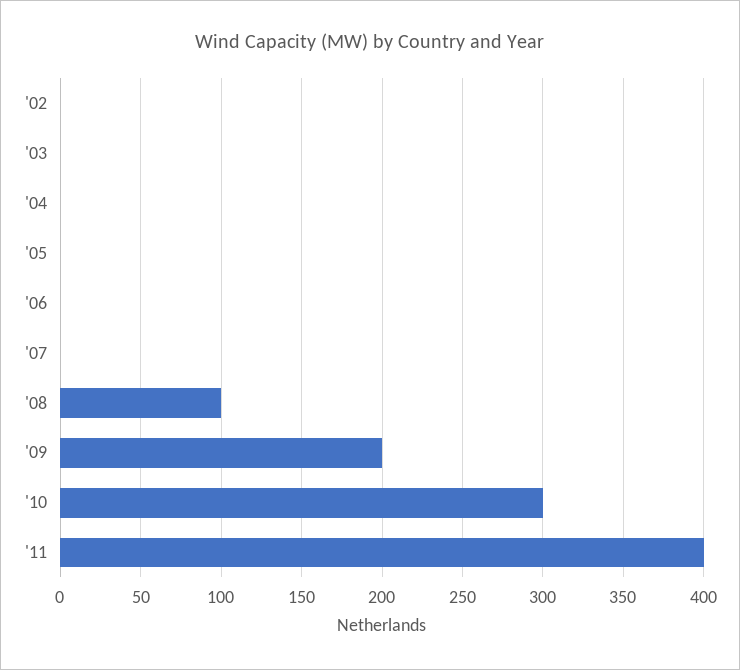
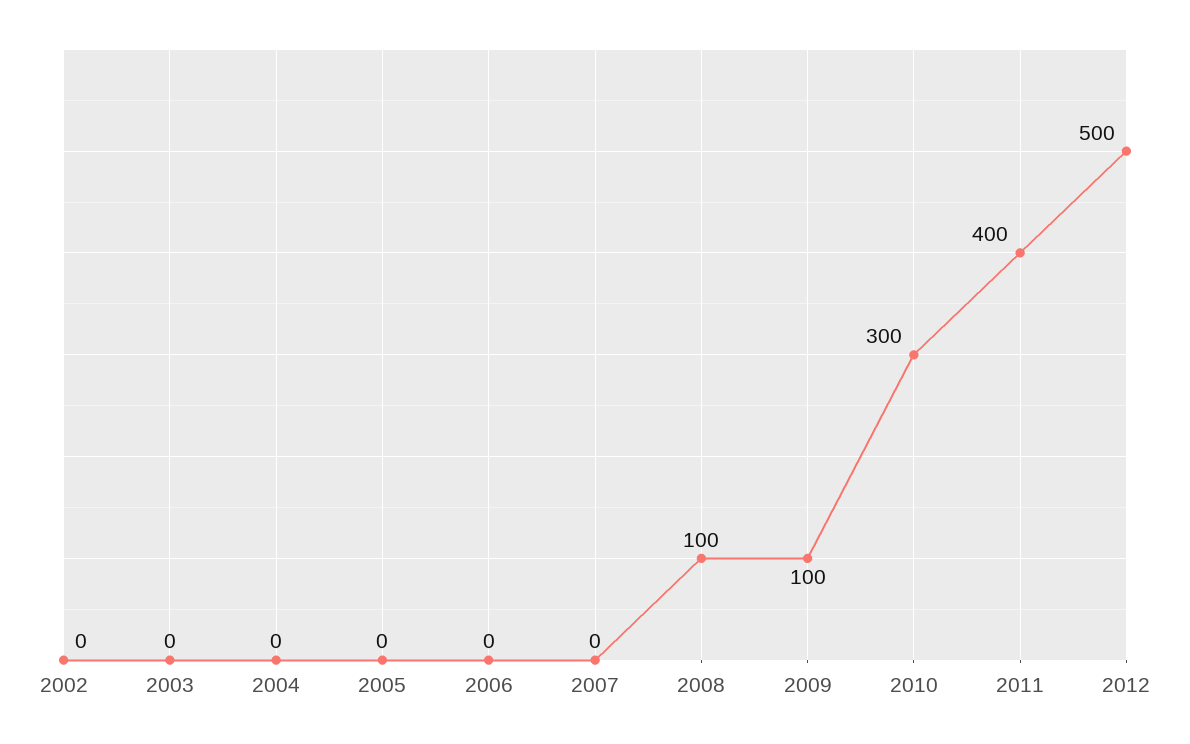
'09: 200 -> 100
2012: none -> 500

